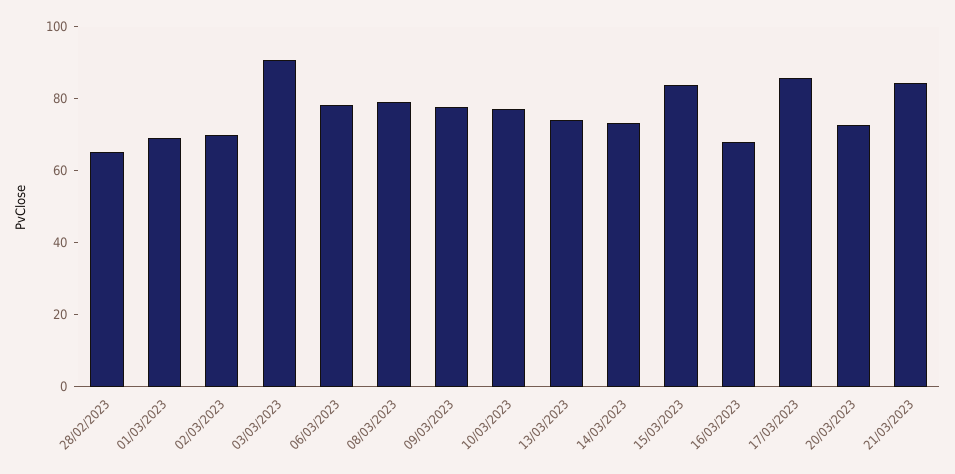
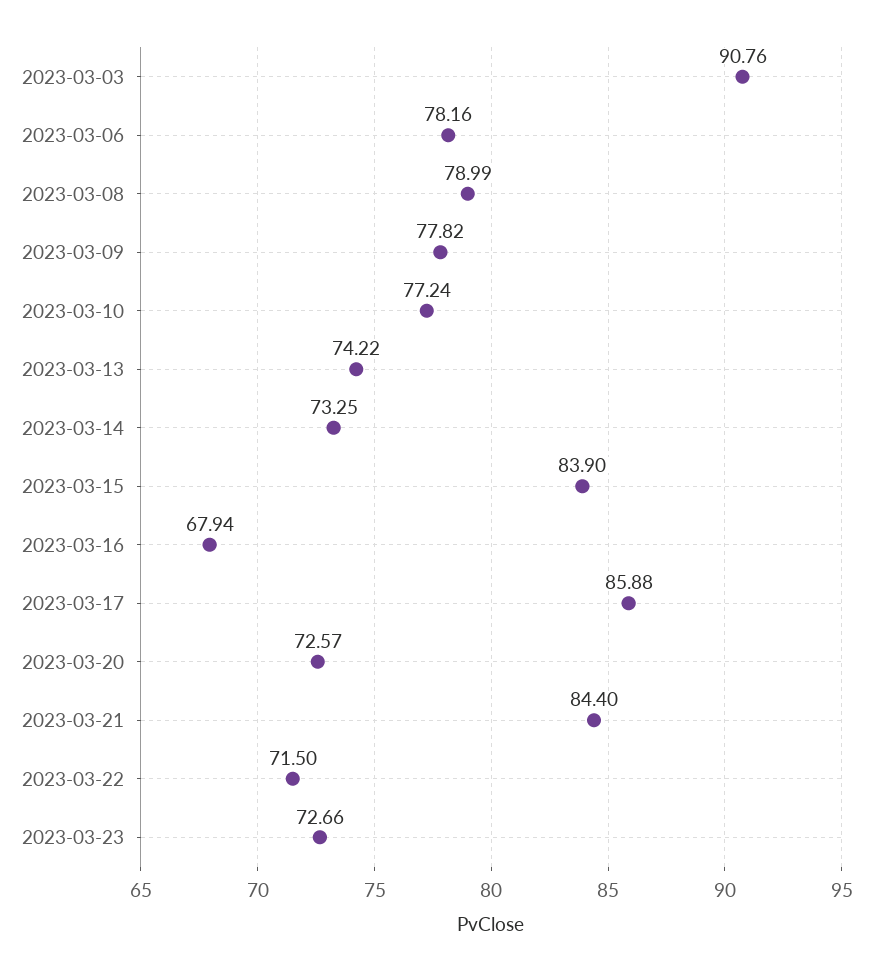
28/02/2023: 65 -> none
01/03/2023: 70 -> none
02/03/2023: 70 -> none
2023-03-22: none -> 71.5
2023-03-23: none -> 72.66

